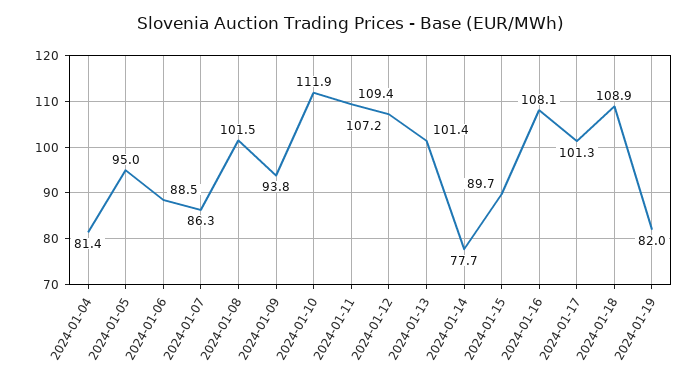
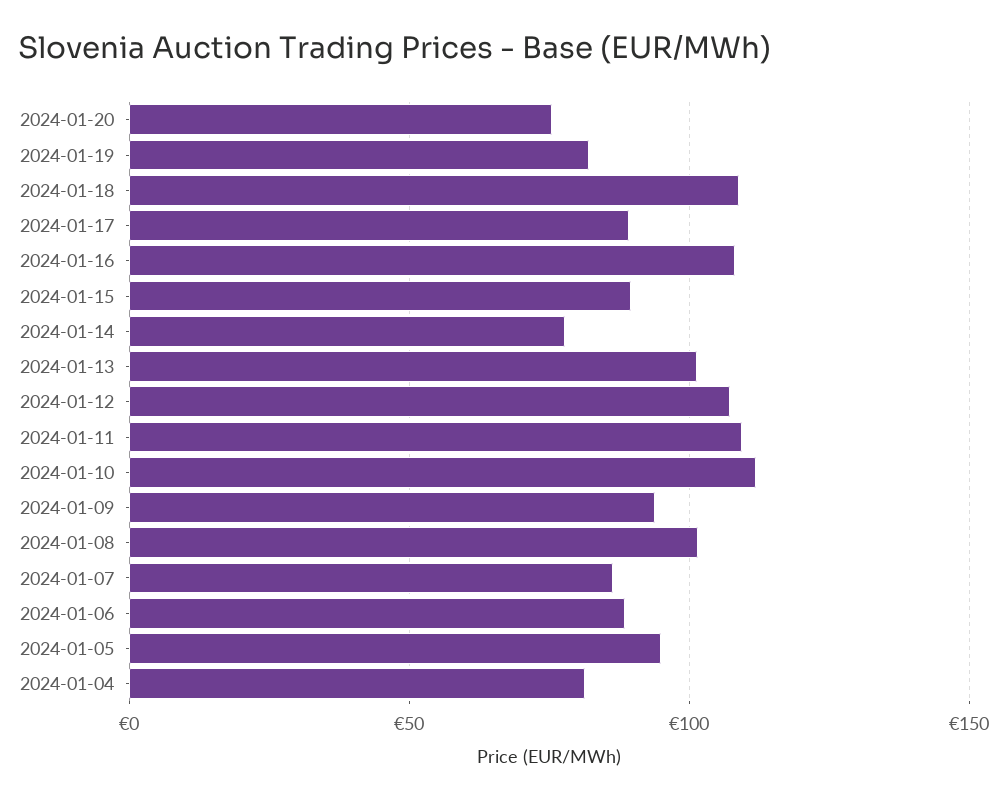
2024-01-17: 101.3 -> 90
2024-01-20: none -> 75

